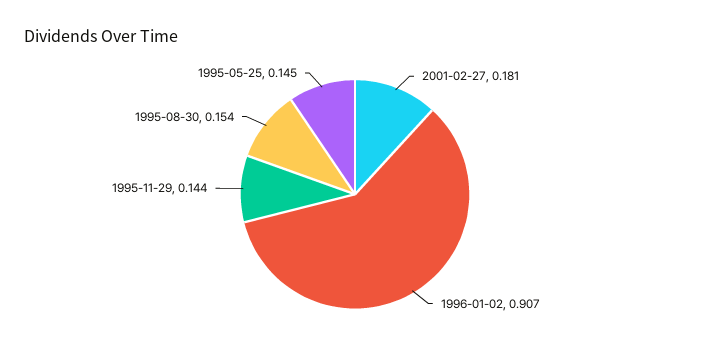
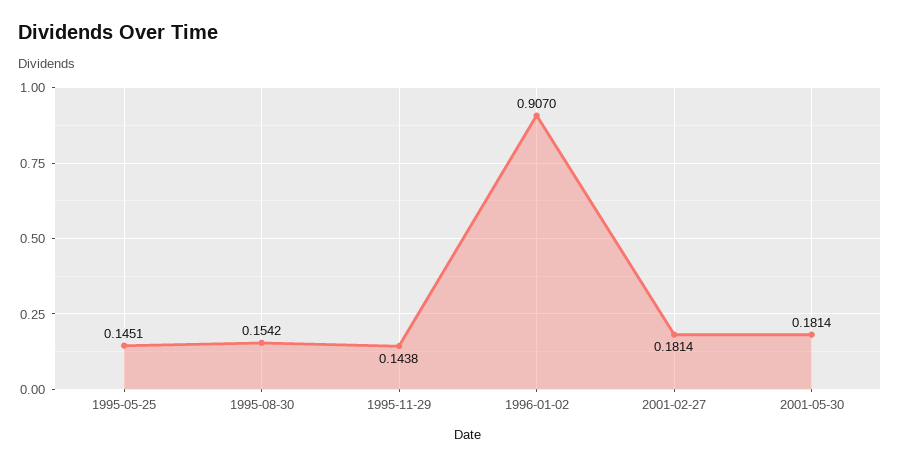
2001-05-30: none -> 0.1814

